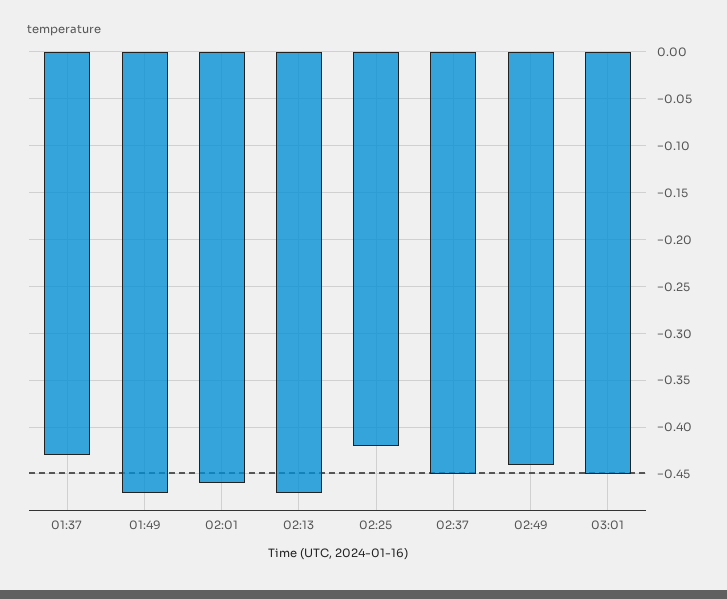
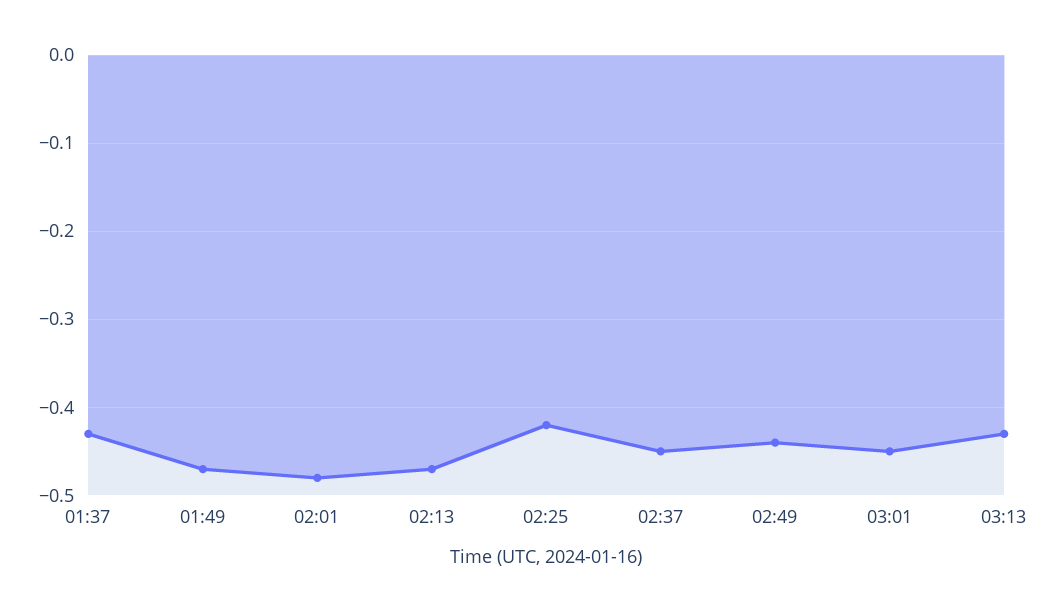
02:01: -0.46 -> -0.48
03:13: none -> -0.43

